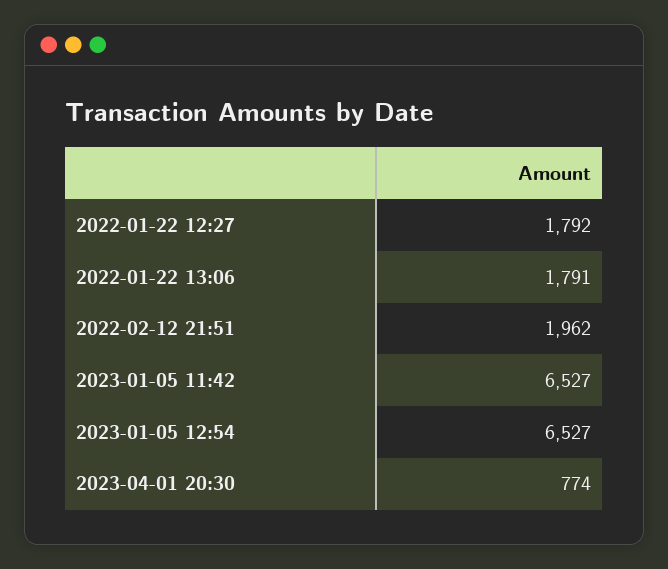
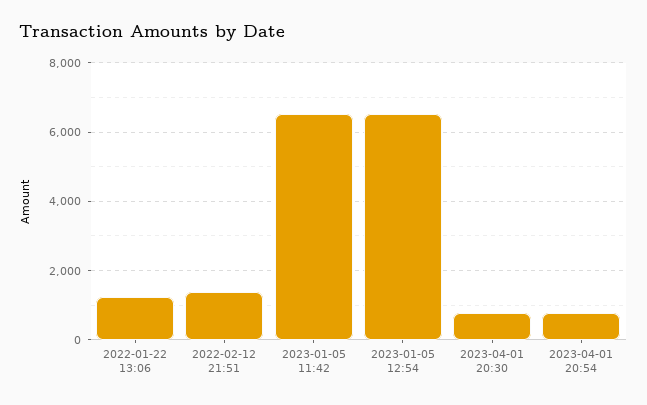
2022-01-22 12:27: 1792 -> none
2022-01-22 13:06: 1791 -> 1200
2022-02-12 21:51: 1962 -> 1400
2023-04-01 20:54: none -> 800

